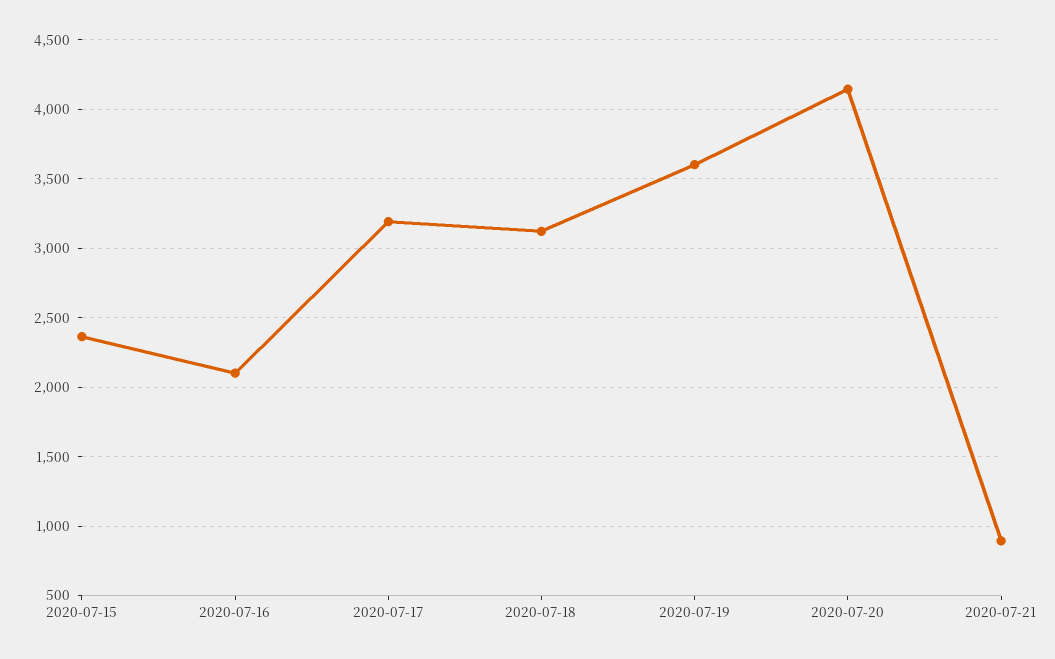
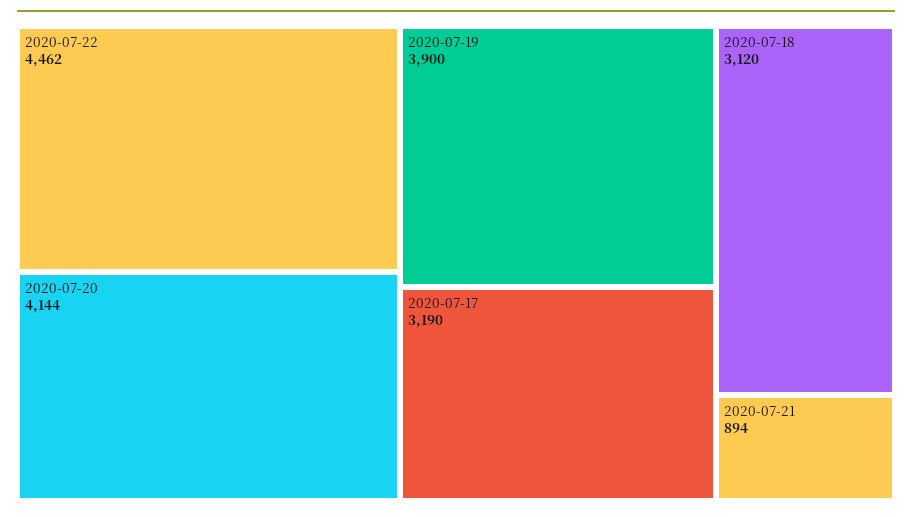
2020-07-15: 2350 -> none
2020-07-16: 2100 -> none
2020-07-19: 3600 -> 3900
2020-07-22: none -> 4462

